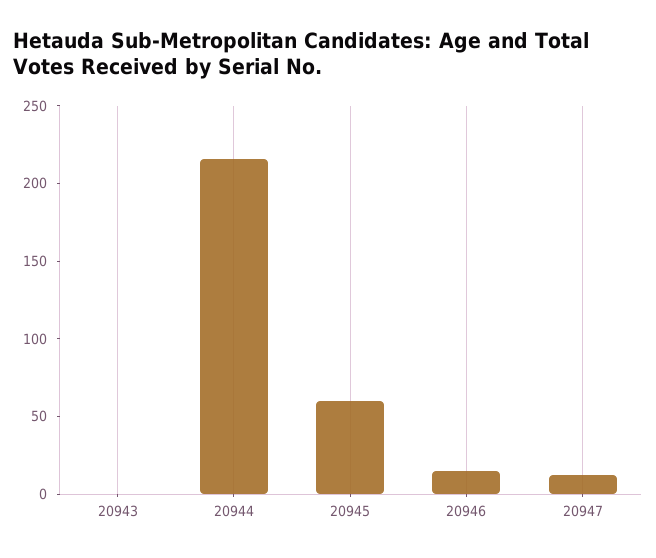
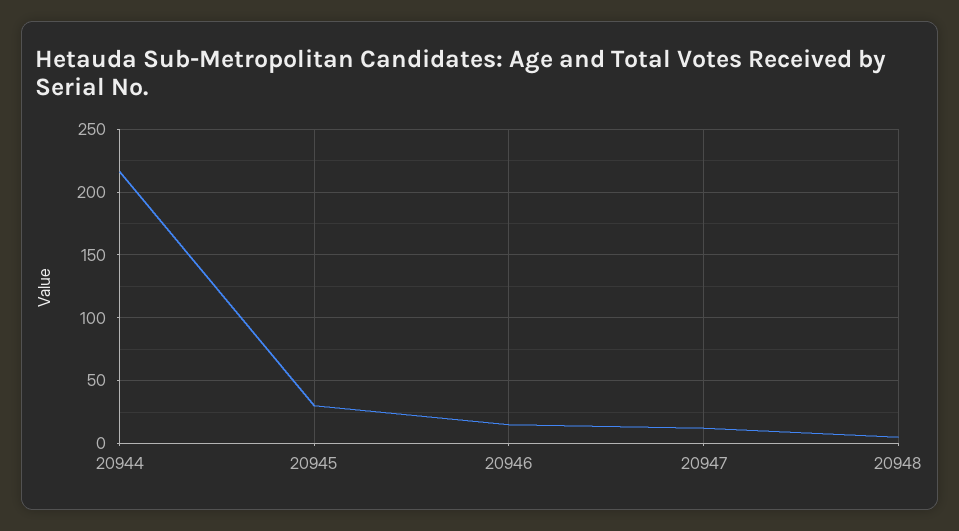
20943: 0 -> none
20945: 60 -> 30
20948: none -> 5

